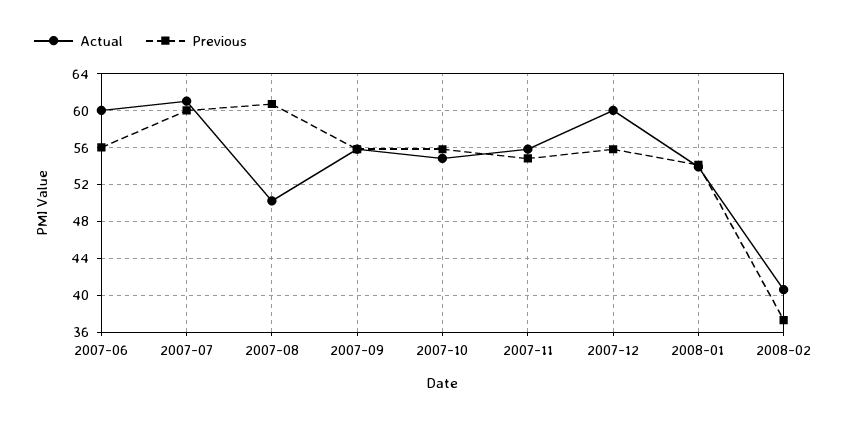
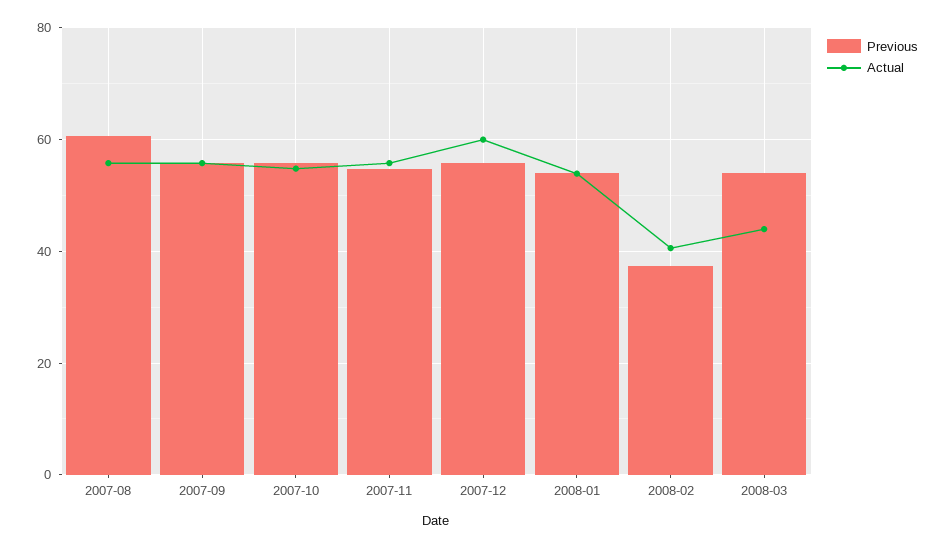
Actual, 2007-06: 60 -> none
Previous, 2007-06: 56 -> none
Actual, 2007-07: 61 -> none
Previous, 2007-07: 60 -> none
Actual, 2007-08: 50 -> 56
Previous, 2008-03: none -> 54
Actual, 2008-03: none -> 44

